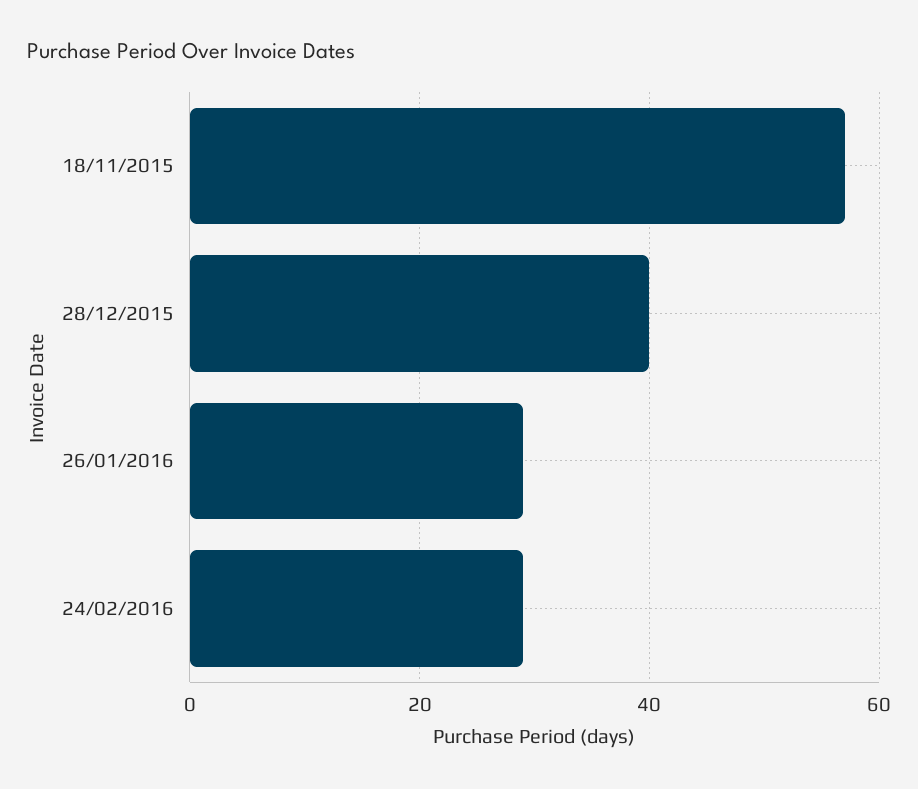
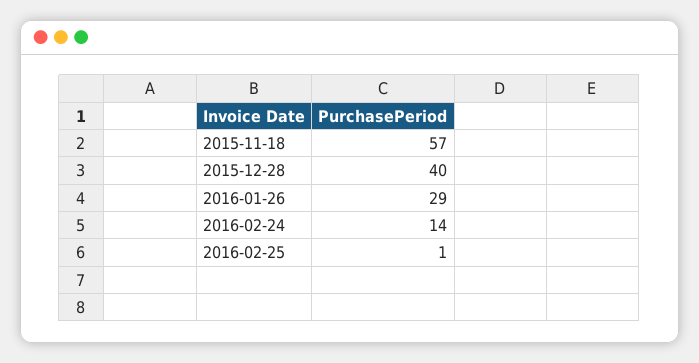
24/02/2016: 30 -> 14
2016-02-25: none -> 1

